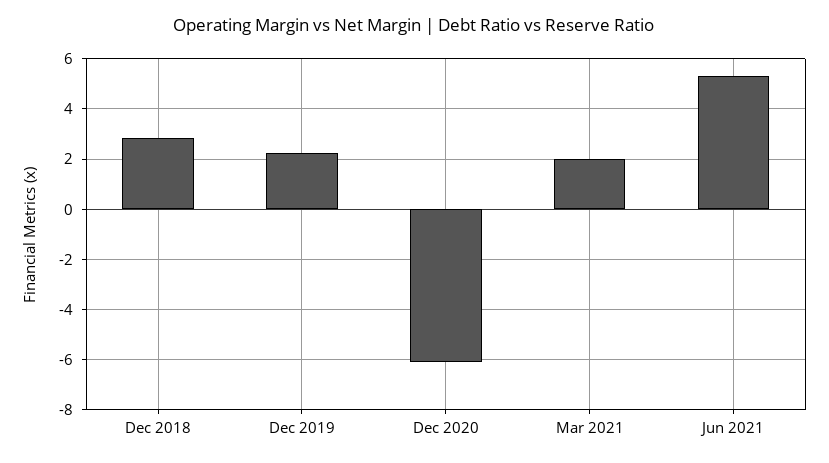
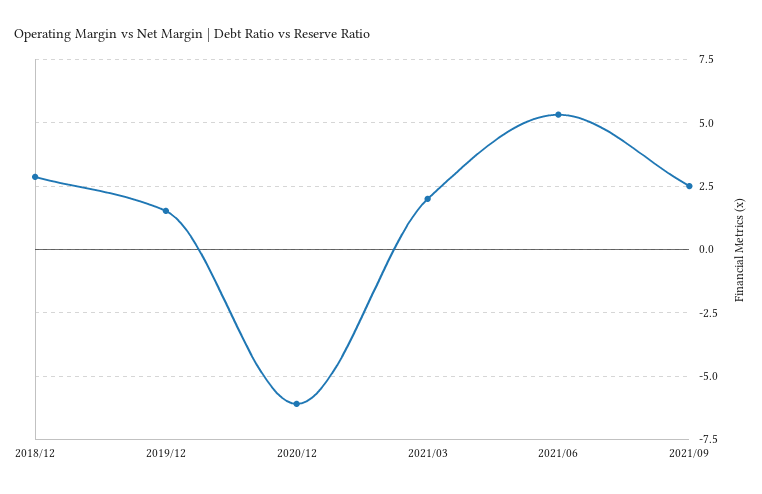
Dec 2019: 2.25 -> 1.5
2021/09: none -> 2.5

